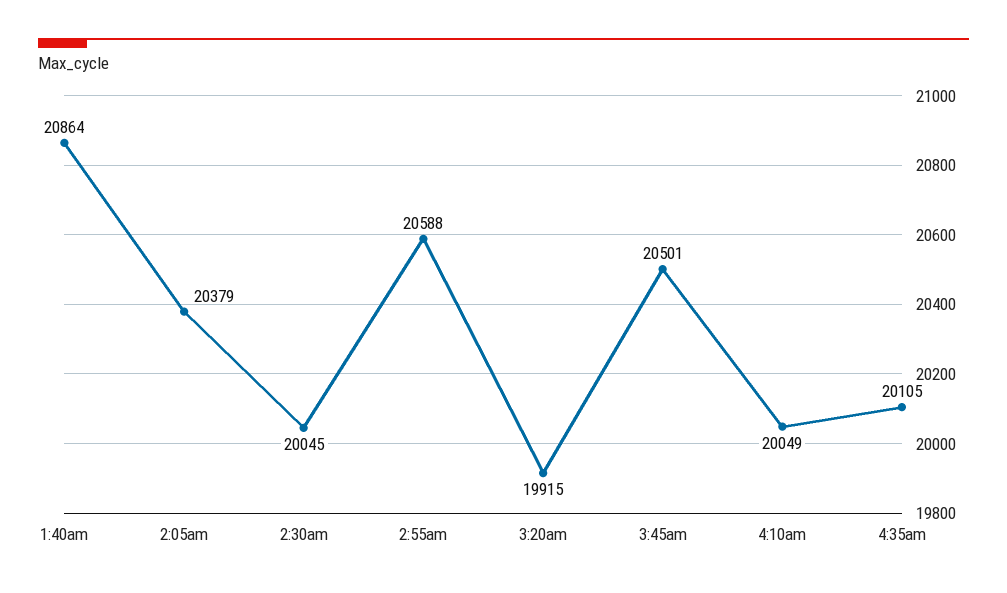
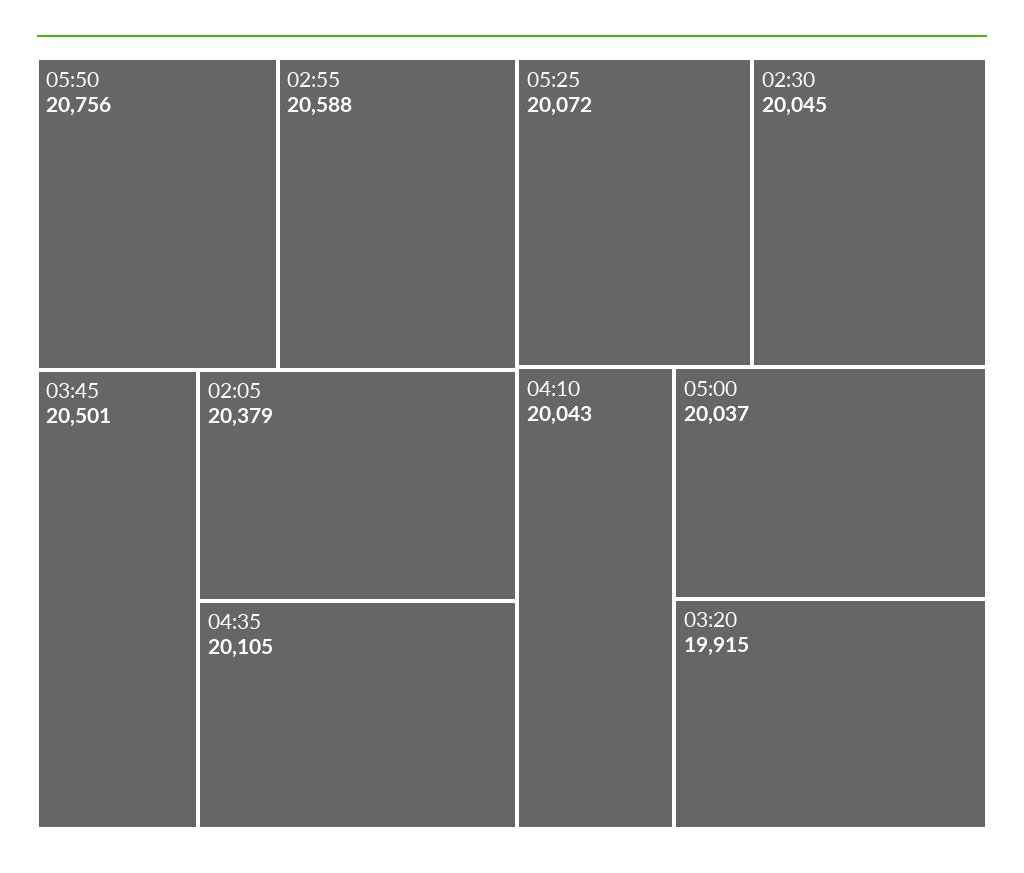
1:40am: 20864 -> none
4:10am: 20049 -> 20043
05:50: none -> 20756
05:25: none -> 20072
05:00: none -> 20037

